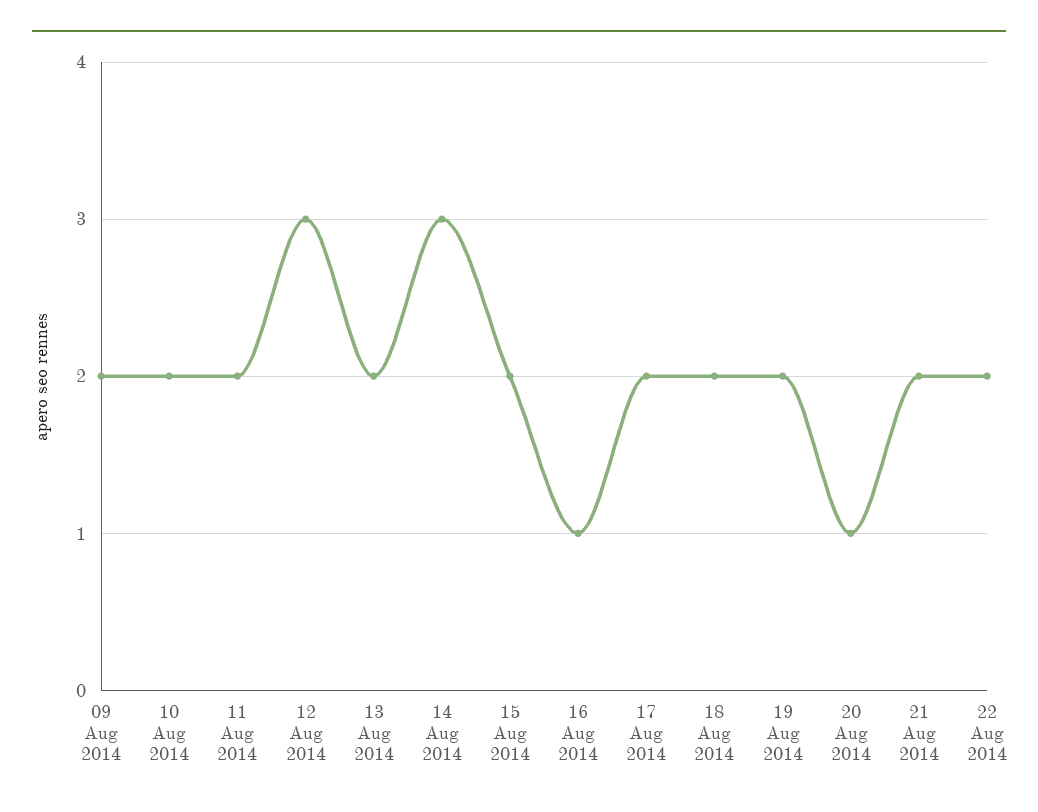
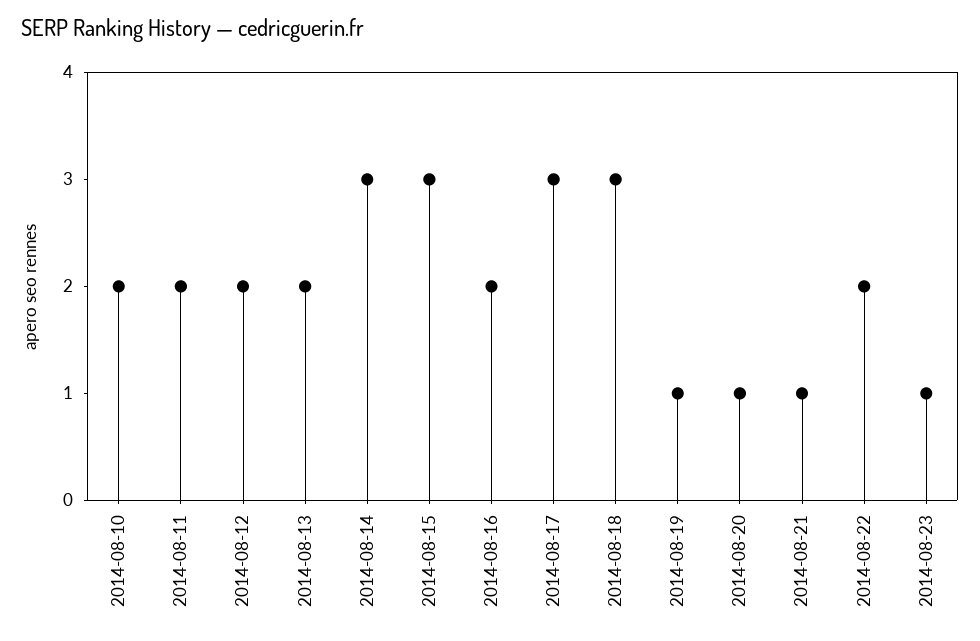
09 Aug 2014: 2 -> none
12 Aug 2014: 3 -> 2
15 Aug 2014: 2 -> 3
16 Aug 2014: 1 -> 2
17 Aug 2014: 2 -> 3
18 Aug 2014: 2 -> 3
19 Aug 2014: 2 -> 1
21 Aug 2014: 2 -> 1
2014-08-23: none -> 1

